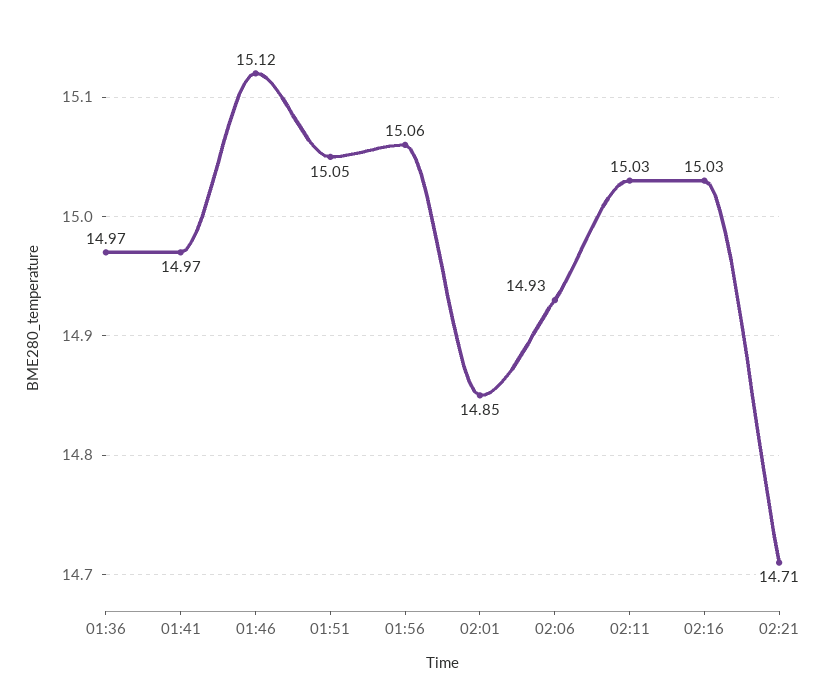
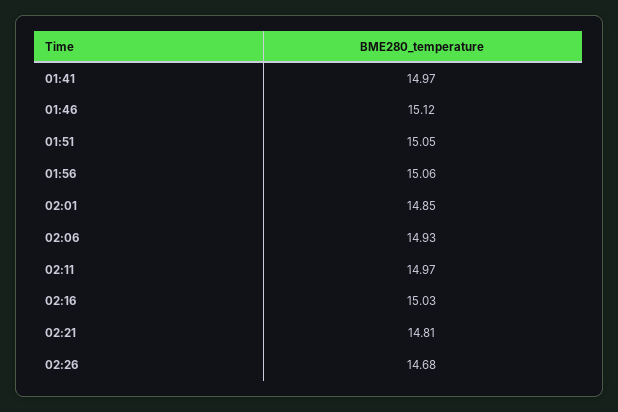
01:36: 14.97 -> none
02:11: 15.03 -> 14.97
02:21: 14.71 -> 14.81
02:26: none -> 14.68

